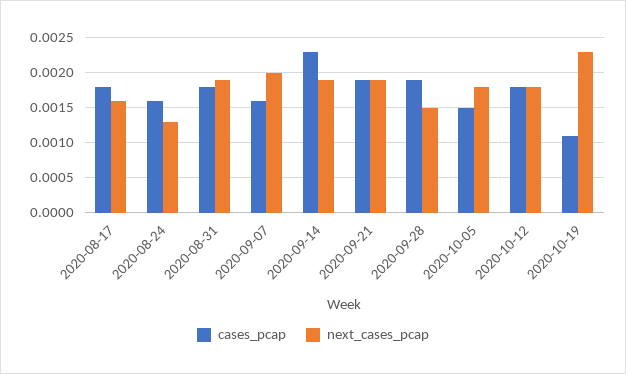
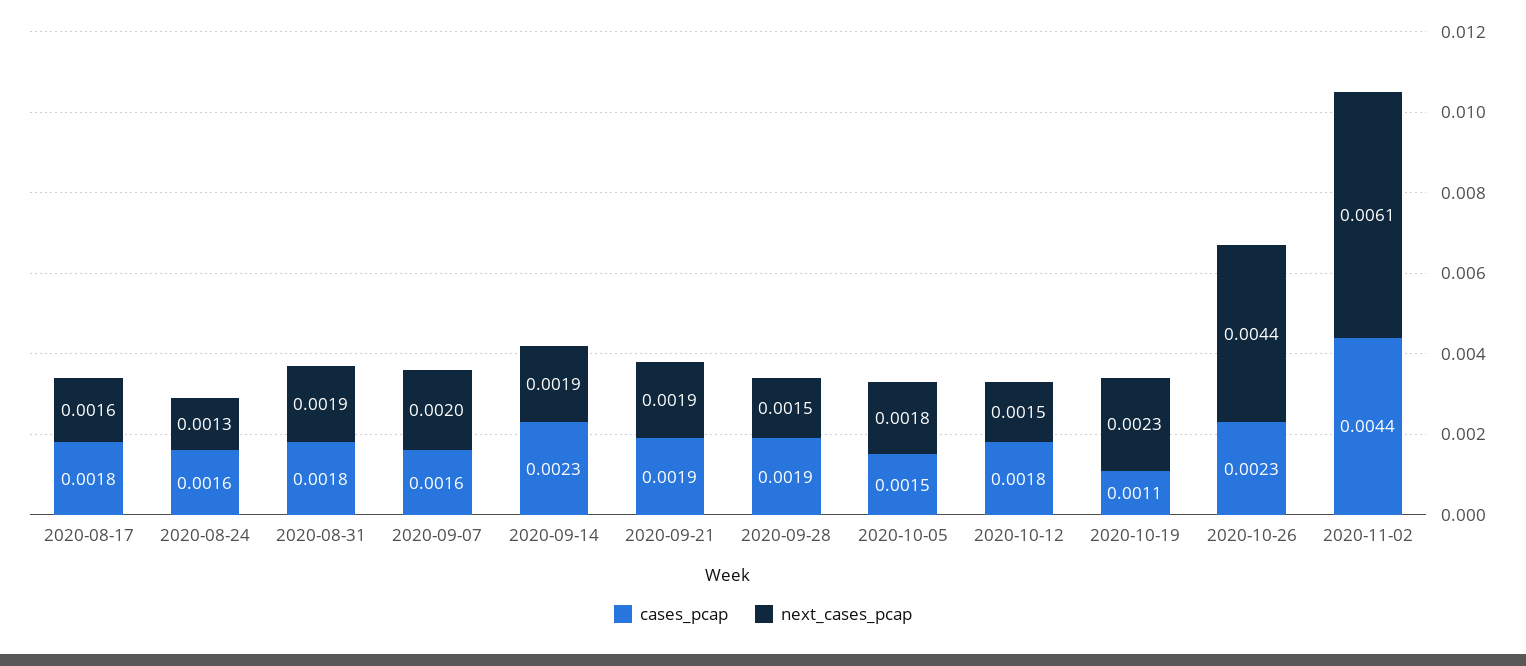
next_cases_pcap, 2020-10-12: 0.0018 -> 0.0015
cases_pcap, 2020-10-26: none -> 0.0023
next_cases_pcap, 2020-10-26: none -> 0.0044
cases_pcap, 2020-11-02: none -> 0.0044
next_cases_pcap, 2020-11-02: none -> 0.0061

